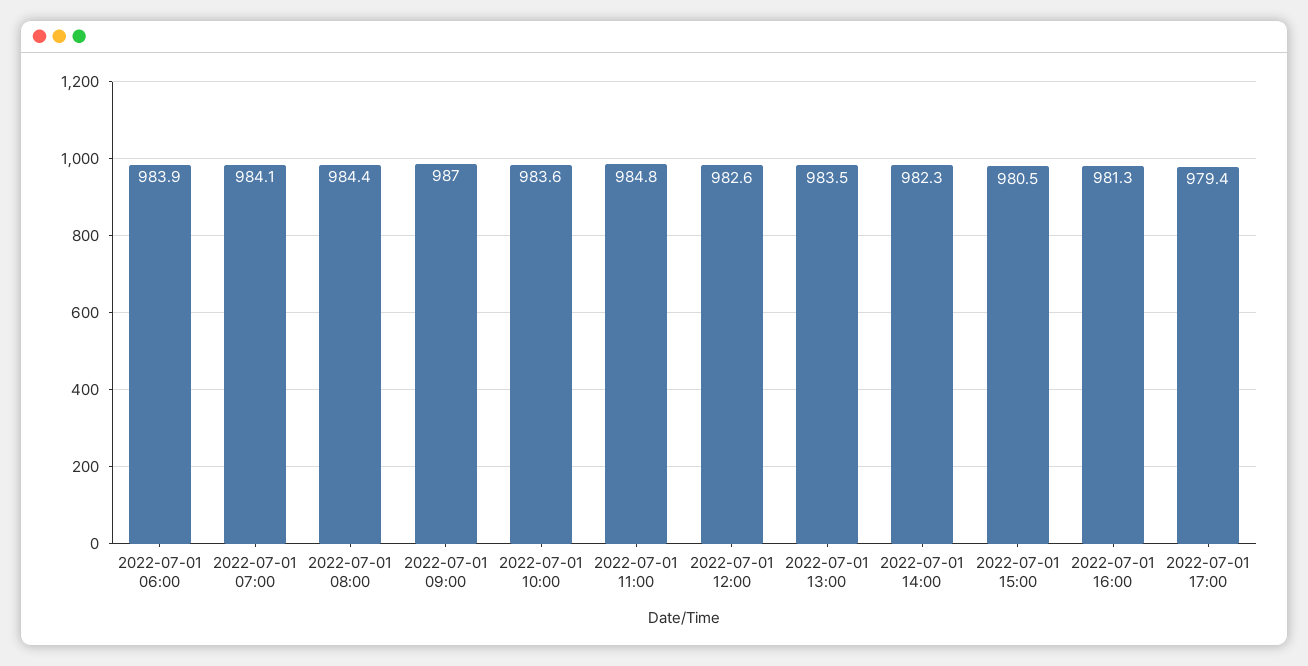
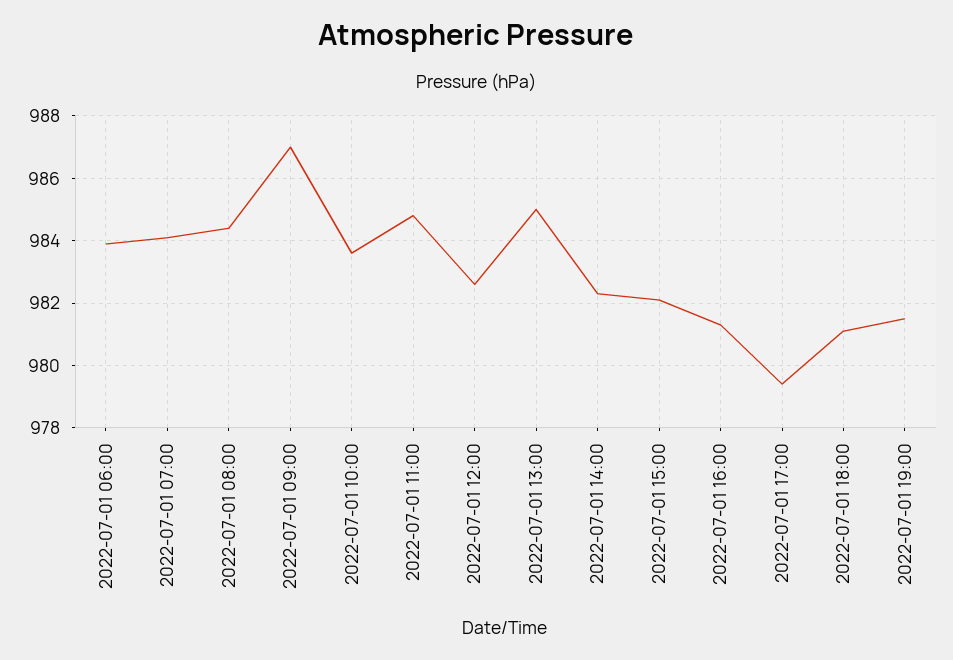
2022-07-01 13:00: 983.5 -> 985
2022-07-01 15:00: 980.5 -> 982
2022-07-01 18:00: none -> 981
2022-07-01 19:00: none -> 981.5

